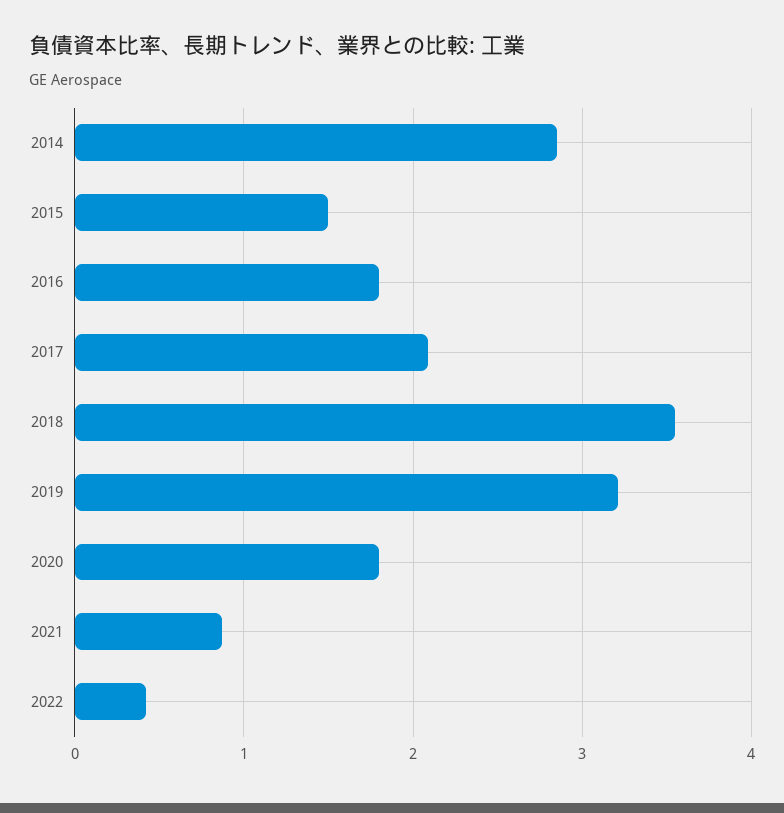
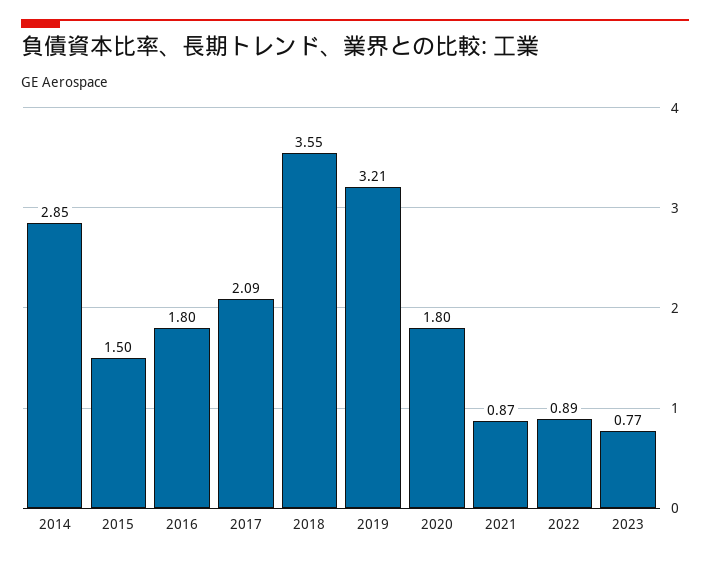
2022: 0.4 -> 0.89
2023: none -> 0.77

